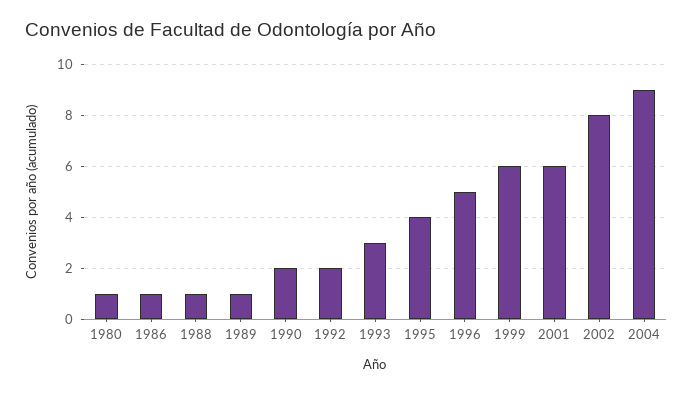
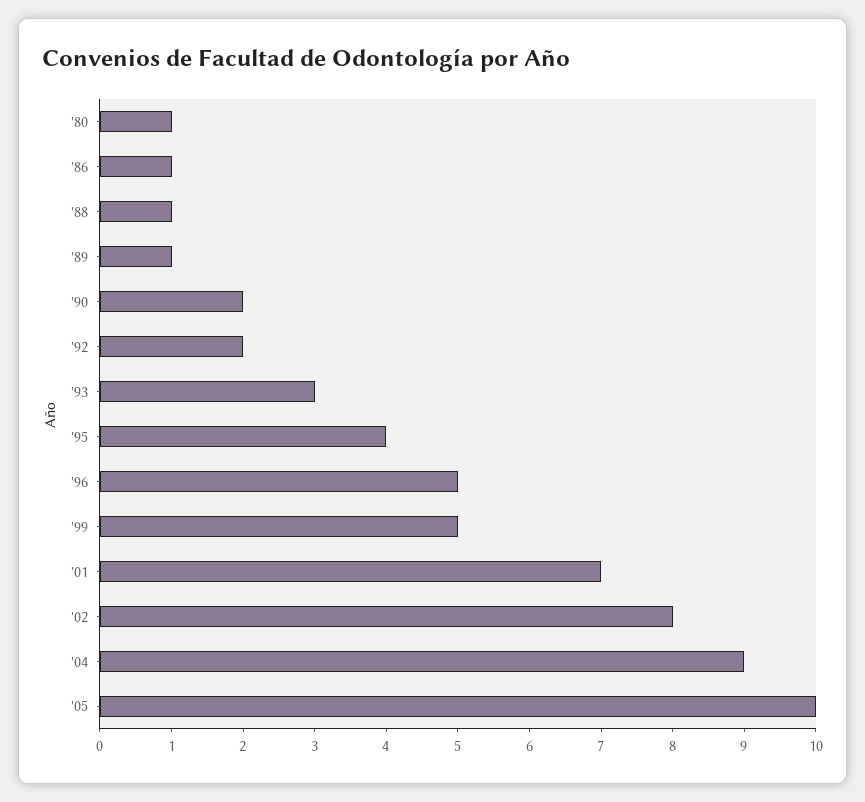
1999: 6 -> 5
2001: 6 -> 7
'05: none -> 10

